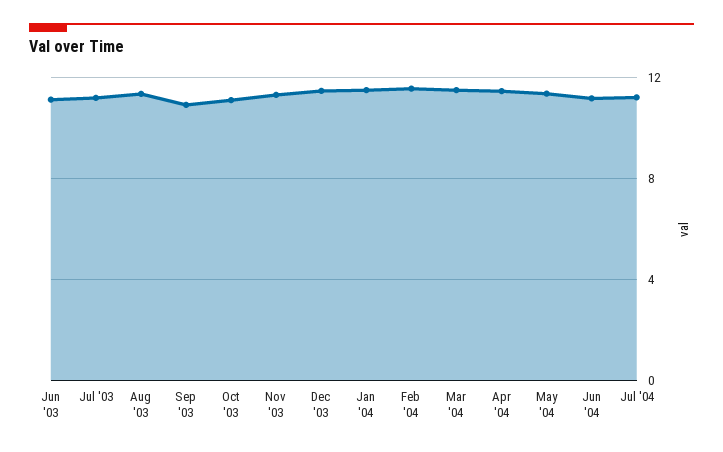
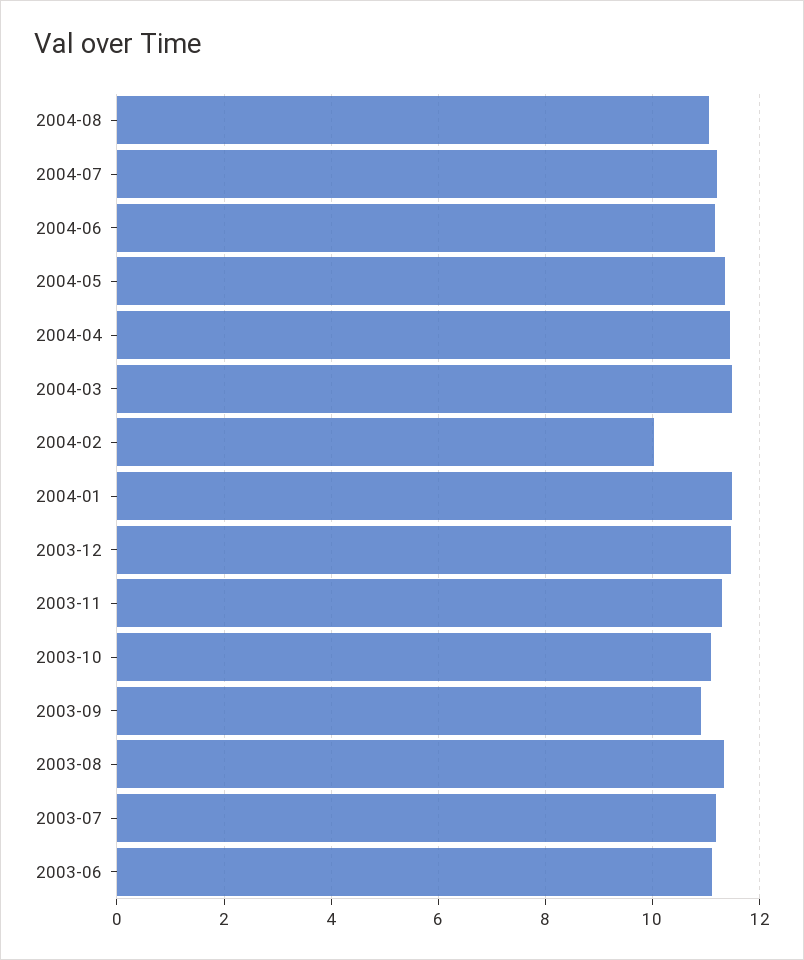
Feb '04: 11.5 -> 10
2004-08: none -> 11

